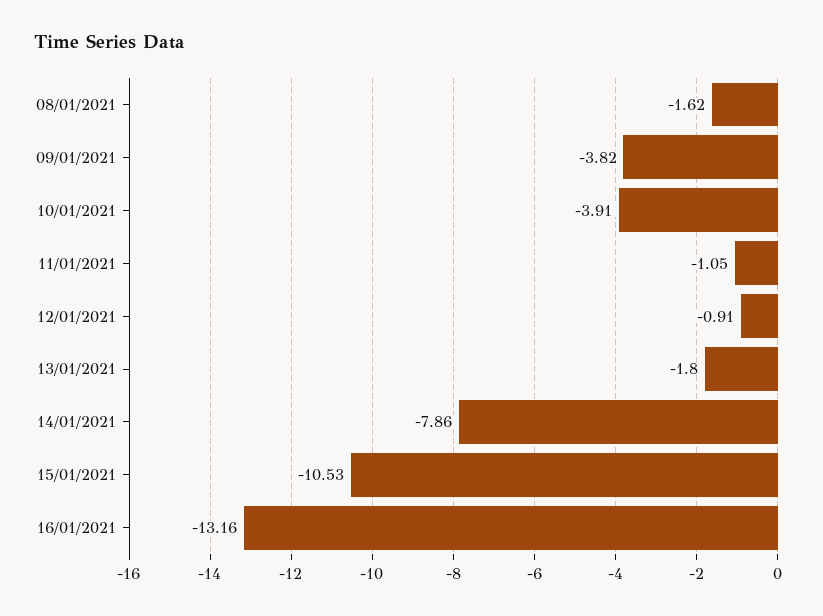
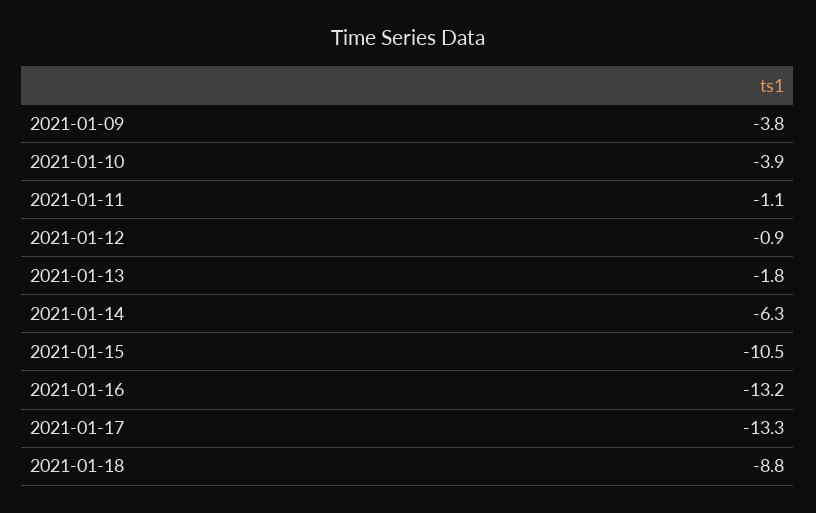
08/01/2021: -1.62 -> none
14/01/2021: -7.86 -> -6.3
2021-01-17: none -> -13.3
2021-01-18: none -> -8.8

